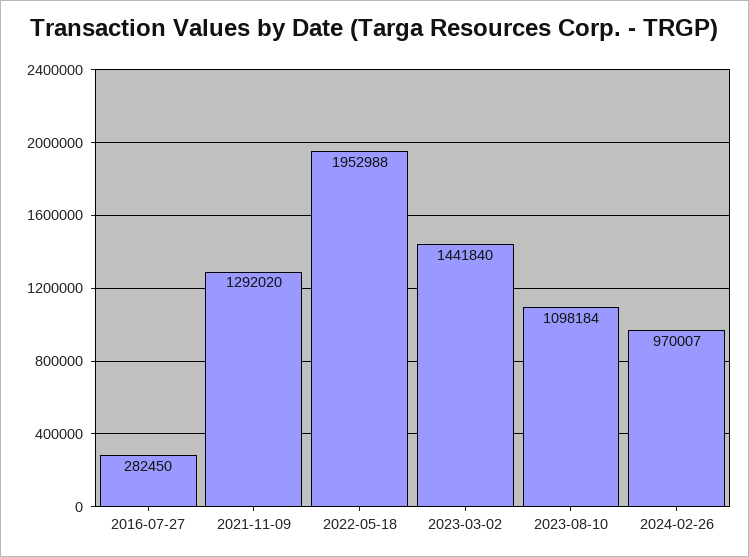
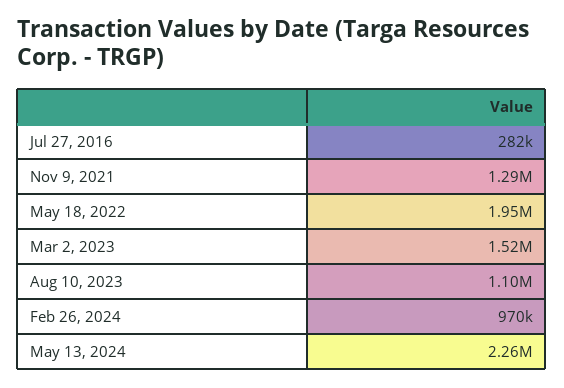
2023-03-02: 1441840 -> 1520000
May 13, 2024: none -> 2260000

